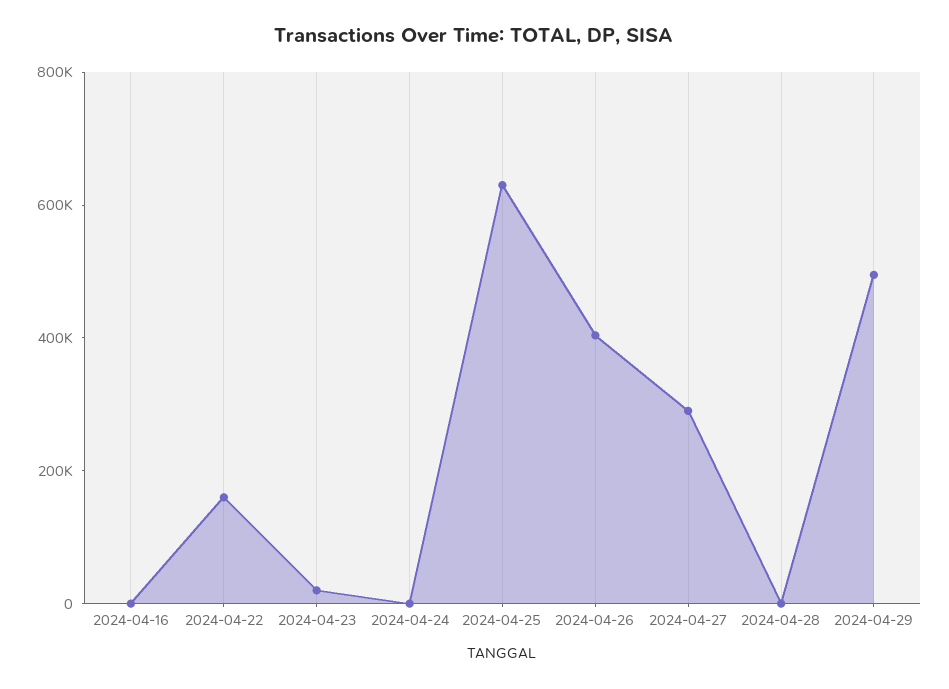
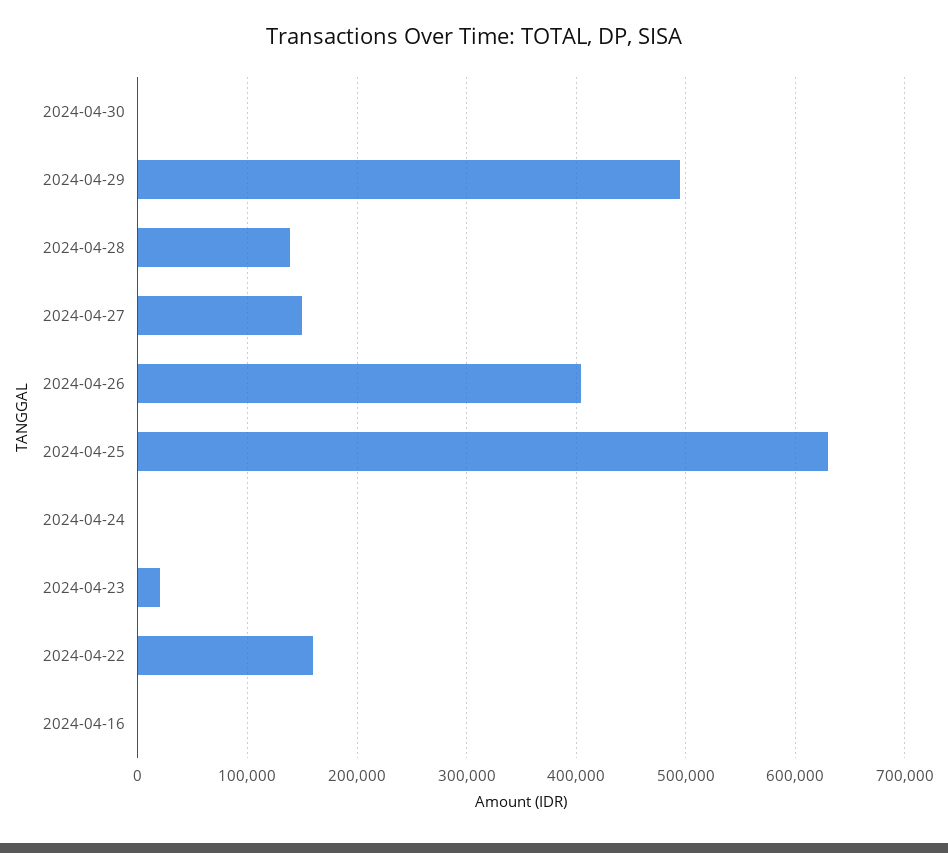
2024-04-27: 300000 -> 150000
2024-04-28: 0 -> 140000
2024-04-30: none -> 0

